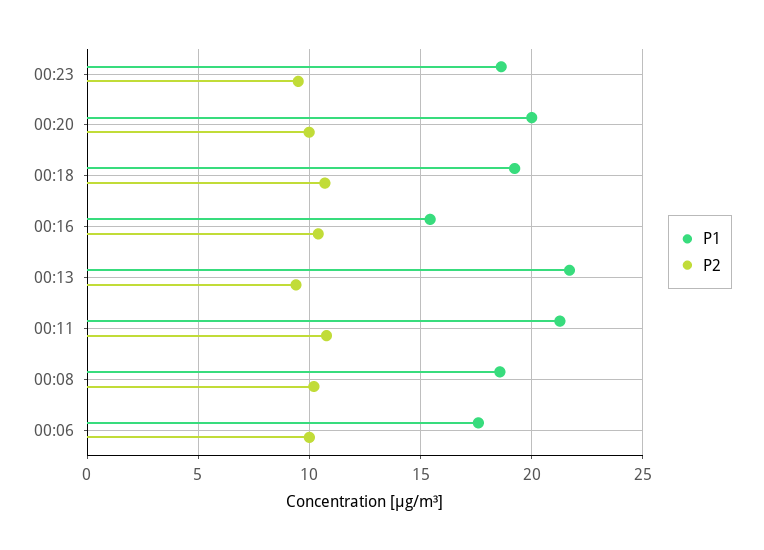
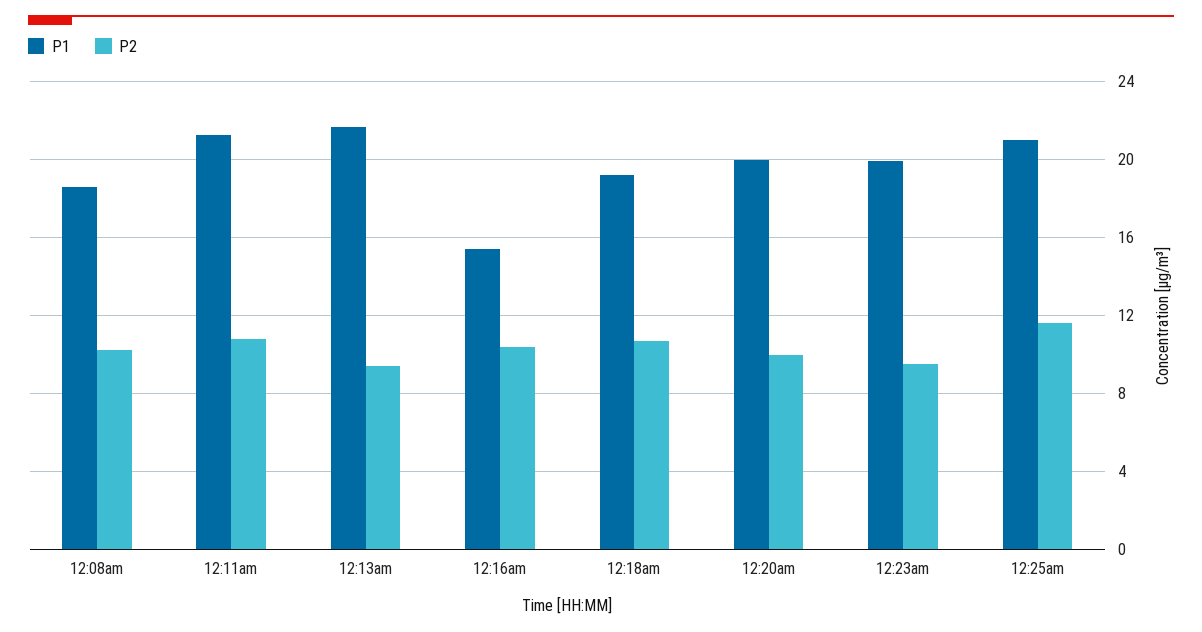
P1, 00:23: 18.5 -> 20
P1, 00:06: 17.5 -> none
P2, 00:06: 10 -> none
P1, 12:25am: none -> 21
P2, 12:25am: none -> 11.5

